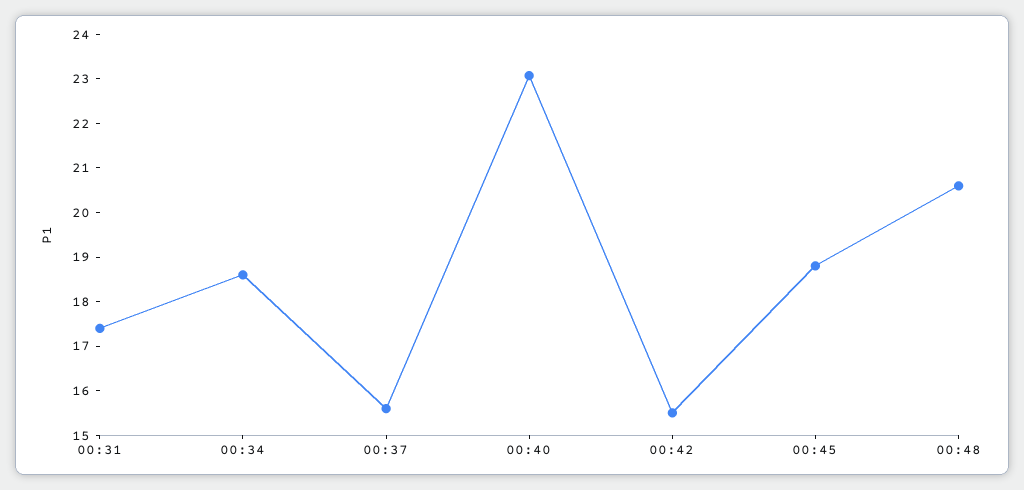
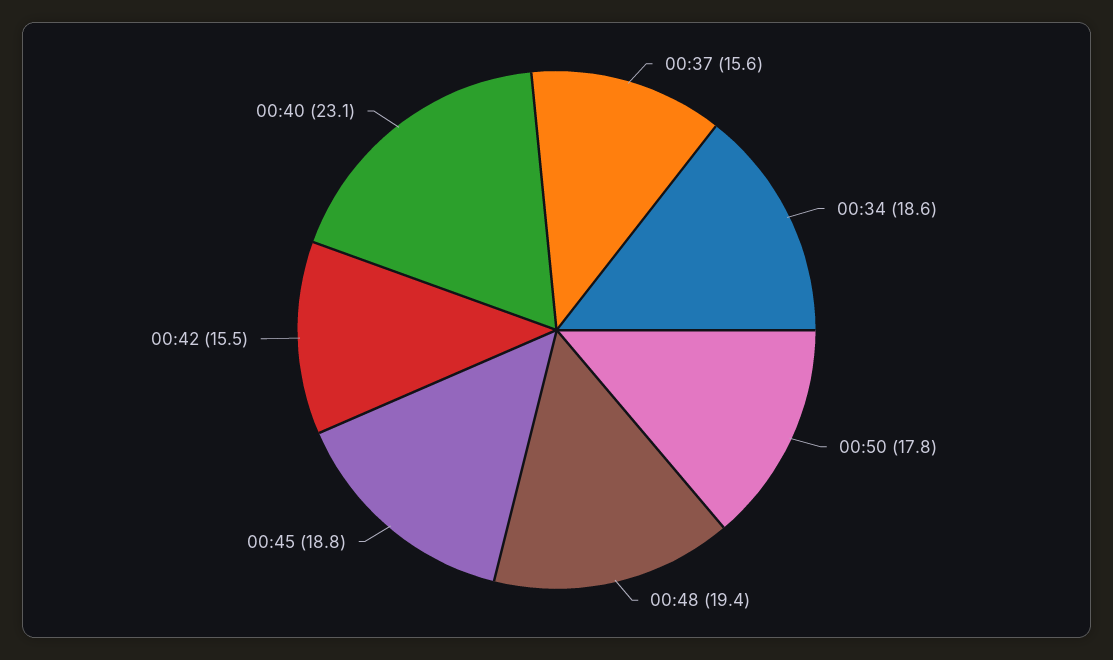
00:31: 17.4 -> none
00:48: 20.6 -> 19.4
00:50: none -> 17.8

